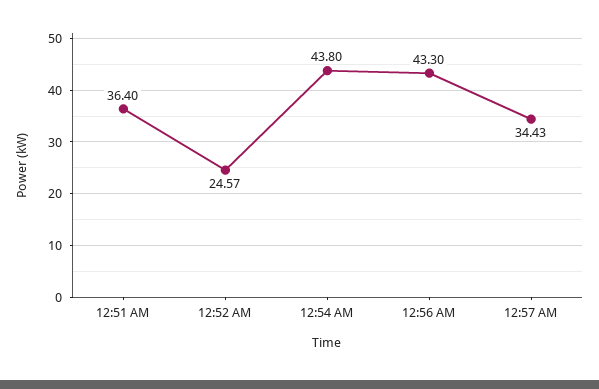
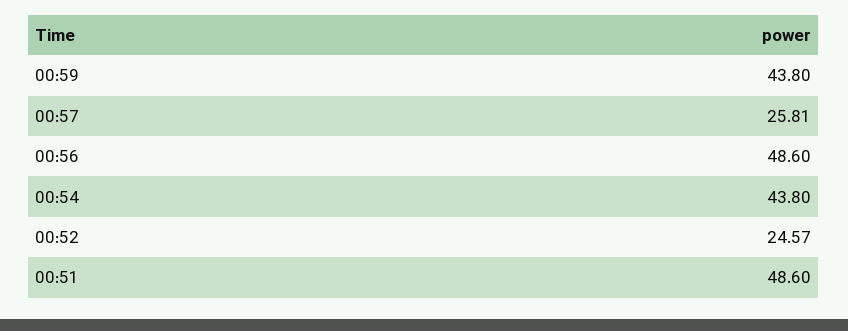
12:51 AM: 36.4 -> 48.6
12:56 AM: 43.3 -> 48.6
12:57 AM: 34.43 -> 25.81
00:59: none -> 43.8

